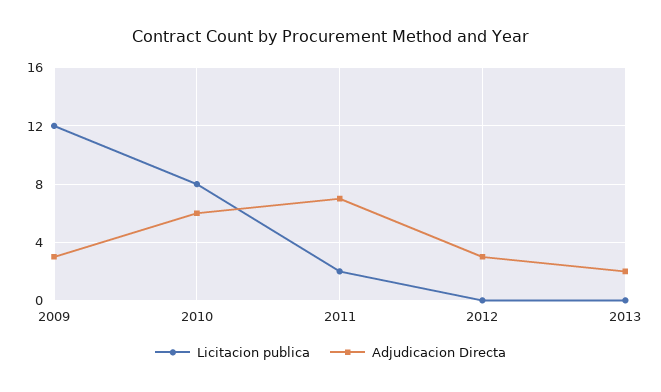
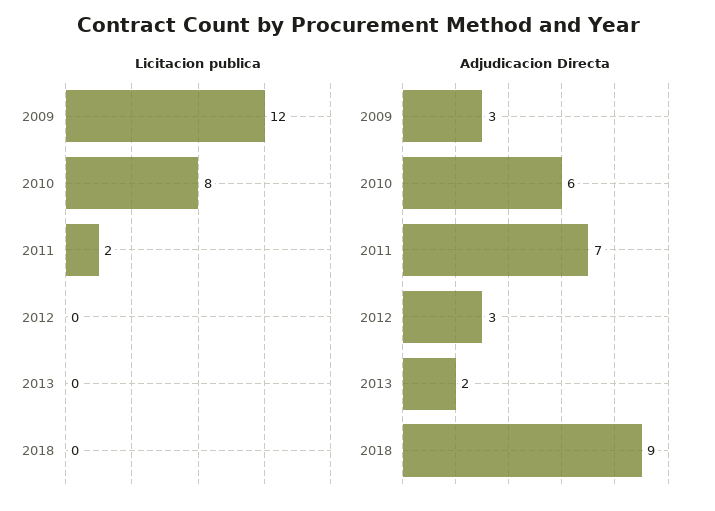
Licitacion publica, 2018: none -> 0
Adjudicacion Directa, 2018: none -> 9

